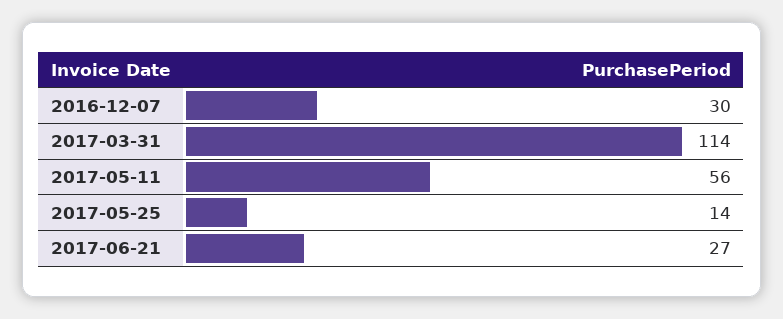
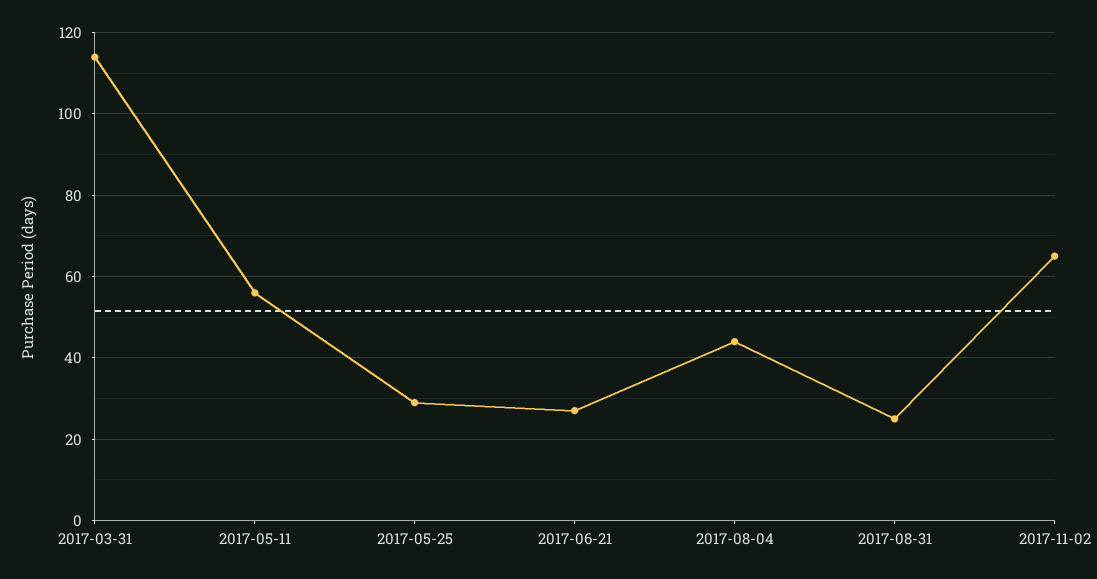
2016-12-07: 30 -> none
2017-05-25: 14 -> 30
2017-08-04: none -> 45
2017-08-31: none -> 25
2017-11-02: none -> 65

